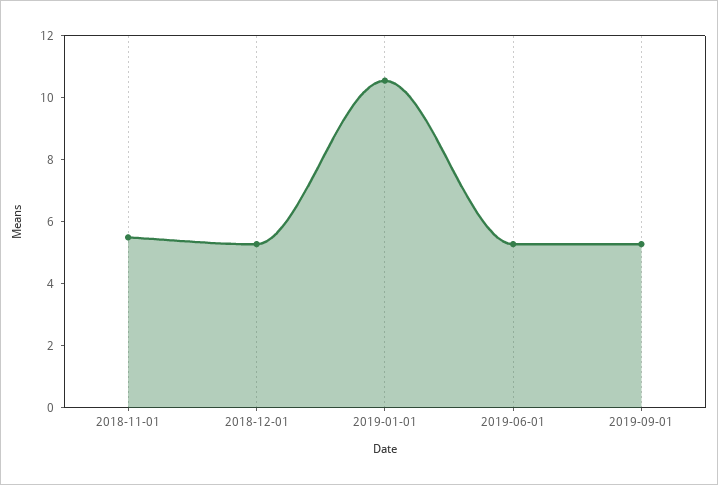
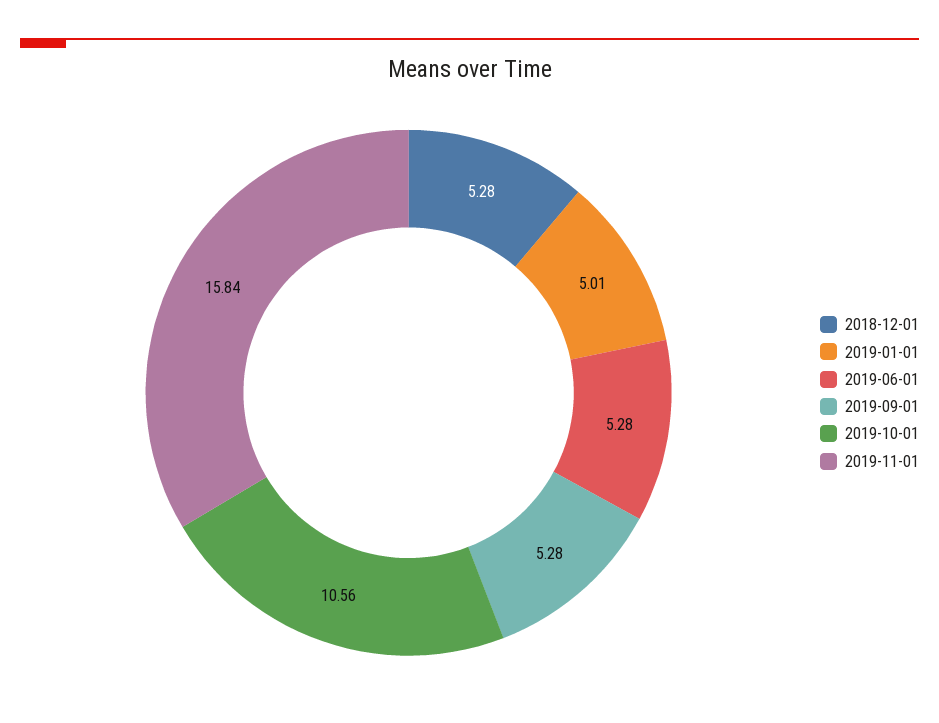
2018-11-01: 5.5 -> none
2019-01-01: 10.5 -> 5.01
2019-10-01: none -> 10.56
2019-11-01: none -> 15.84

